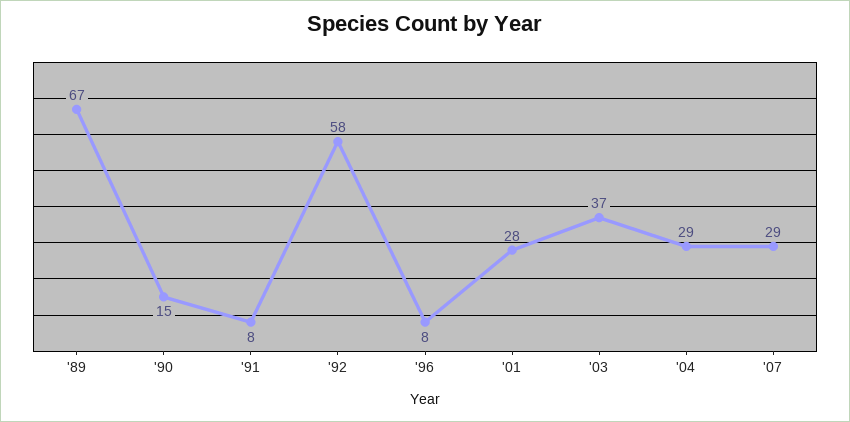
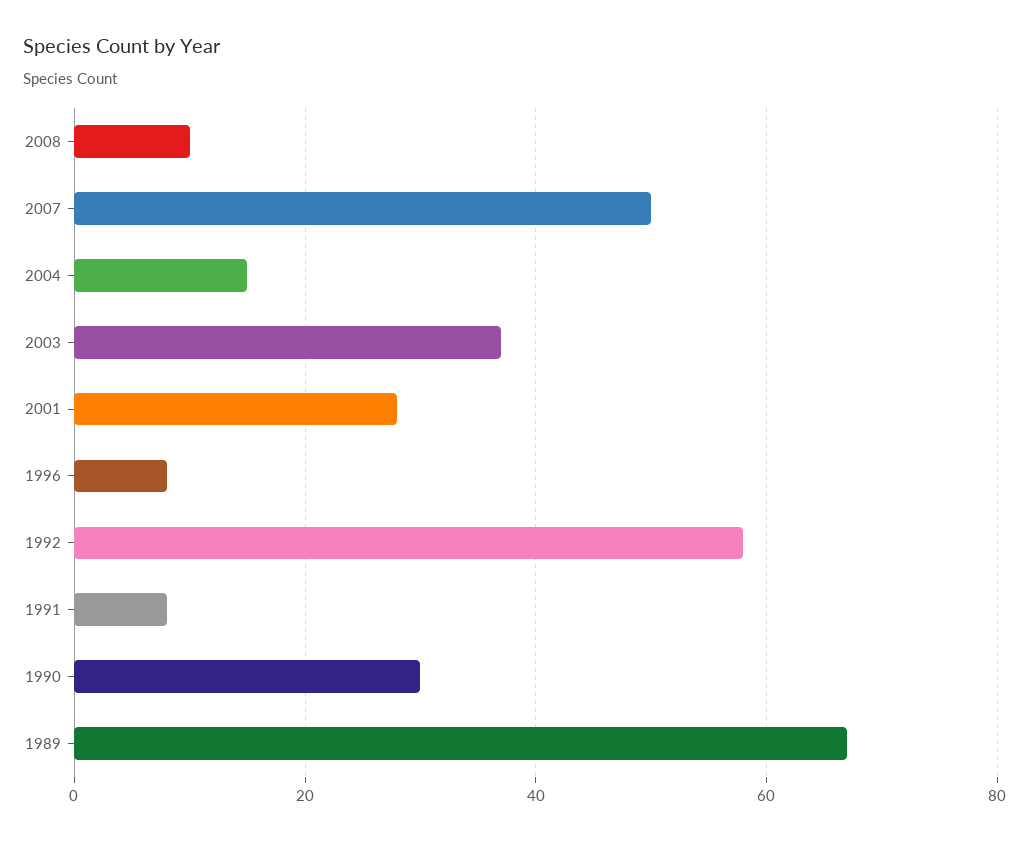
'90: 15 -> 30
'04: 29 -> 15
'07: 29 -> 50
2008: none -> 10

